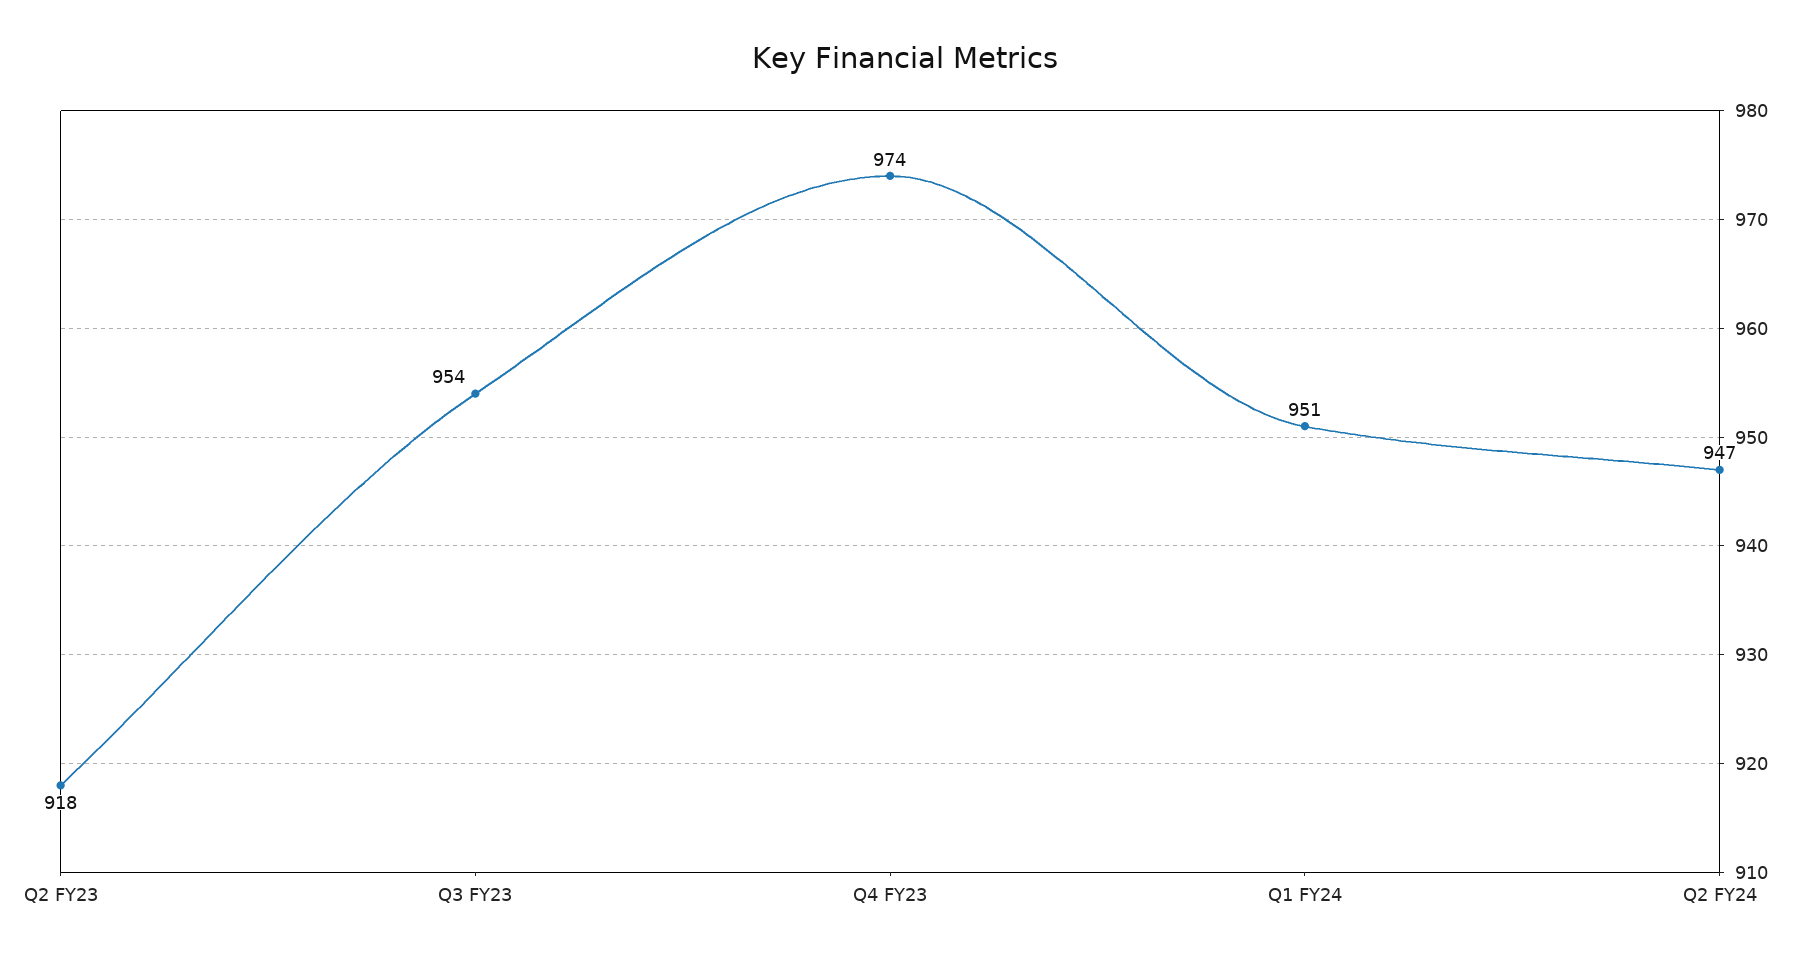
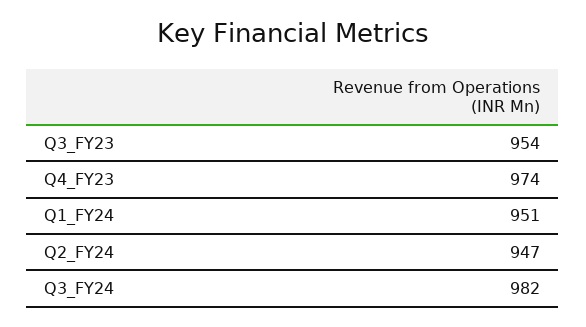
Q2 FY23: 918 -> none
Q3_FY24: none -> 982

